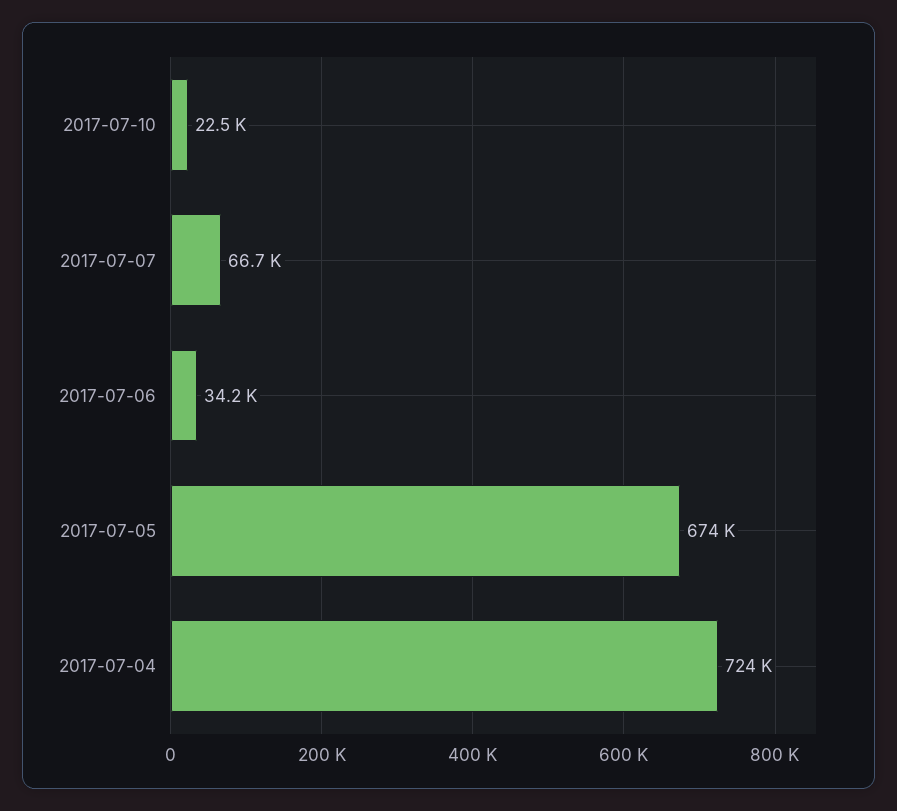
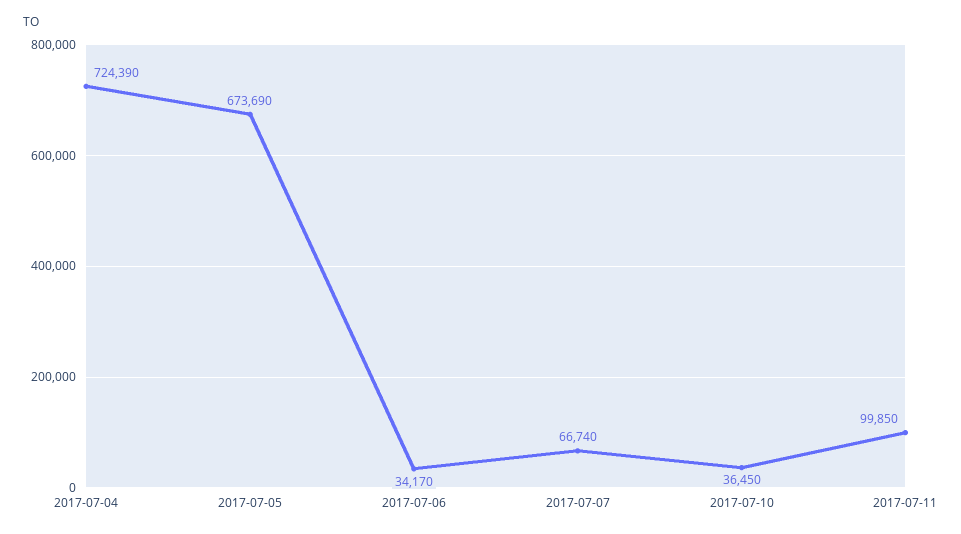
2017-07-10: 22500 -> 36450
2017-07-11: none -> 99850

